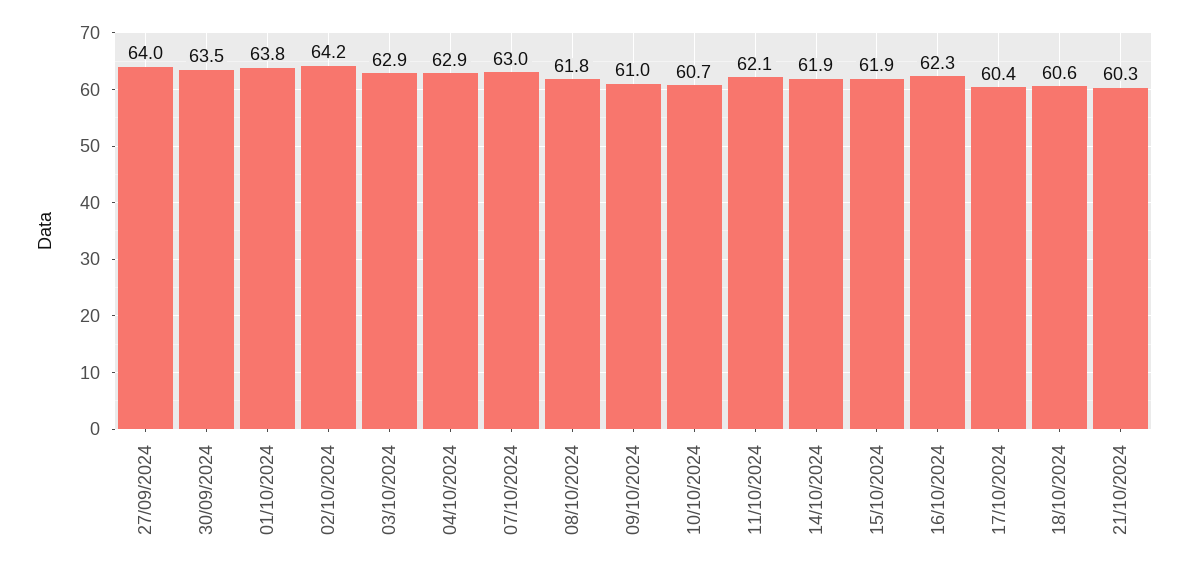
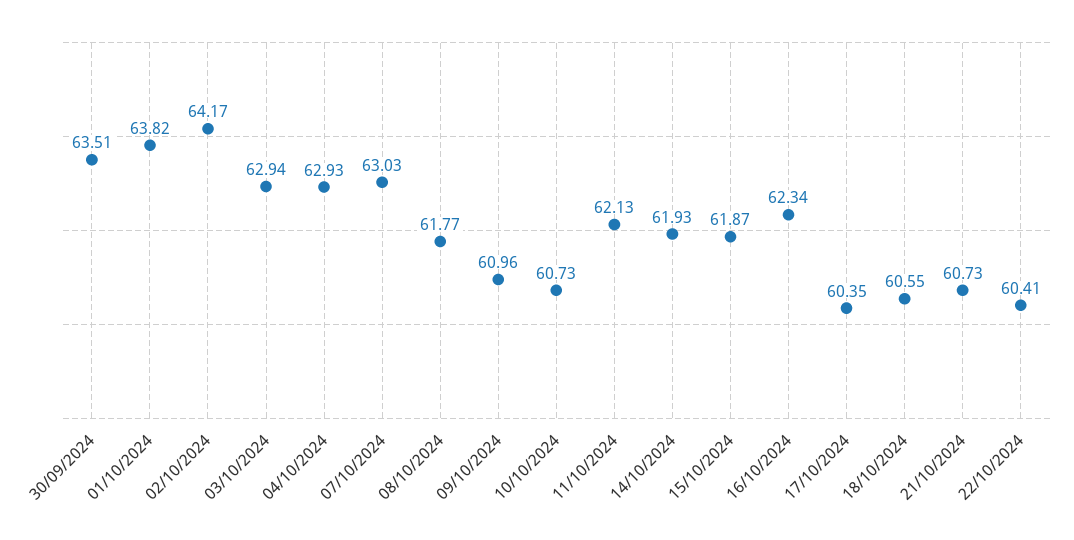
27/09/2024: 64 -> none
21/10/2024: 60.3 -> 60.73
22/10/2024: none -> 60.41

